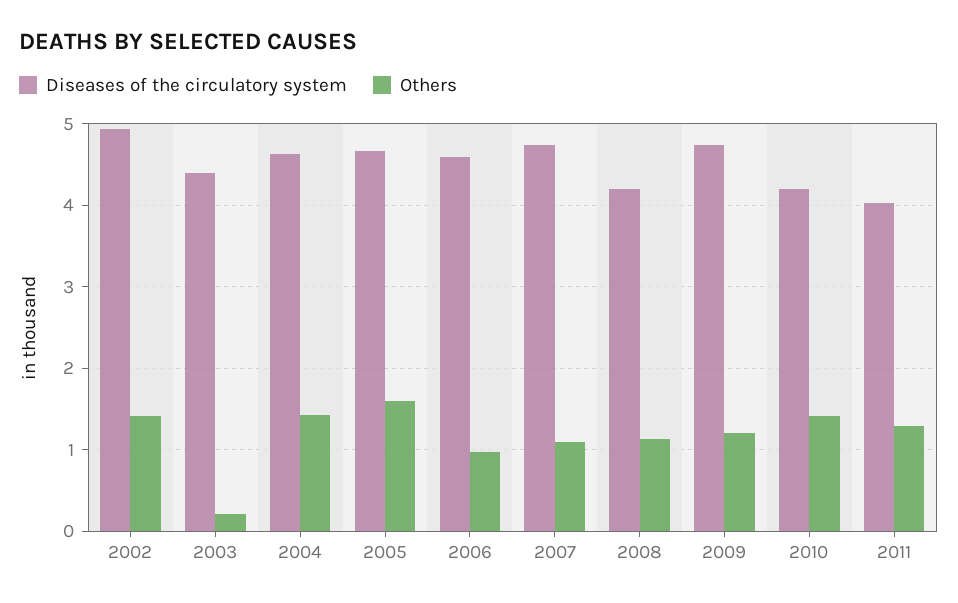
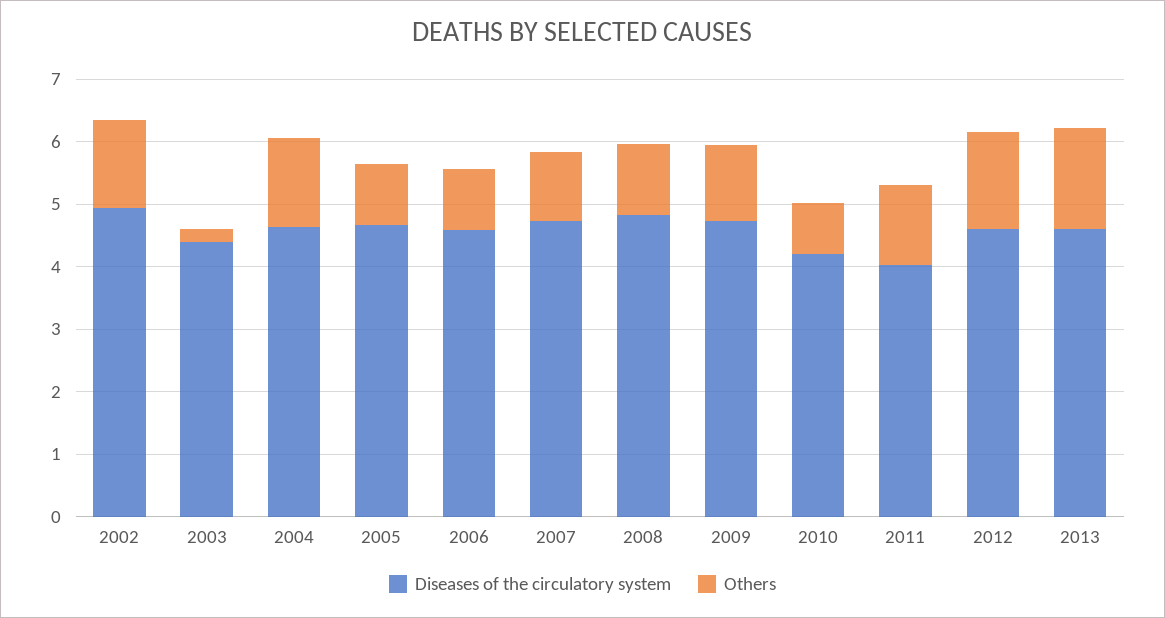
Others, 2005: 1.6 -> 1
Diseases of the circulatory system, 2008: 4.2 -> 4.8
Others, 2010: 1.4 -> 0.8
Diseases of the circulatory system, 2012: none -> 4.6
Others, 2012: none -> 1.6
Diseases of the circulatory system, 2013: none -> 4.6
Others, 2013: none -> 1.6

